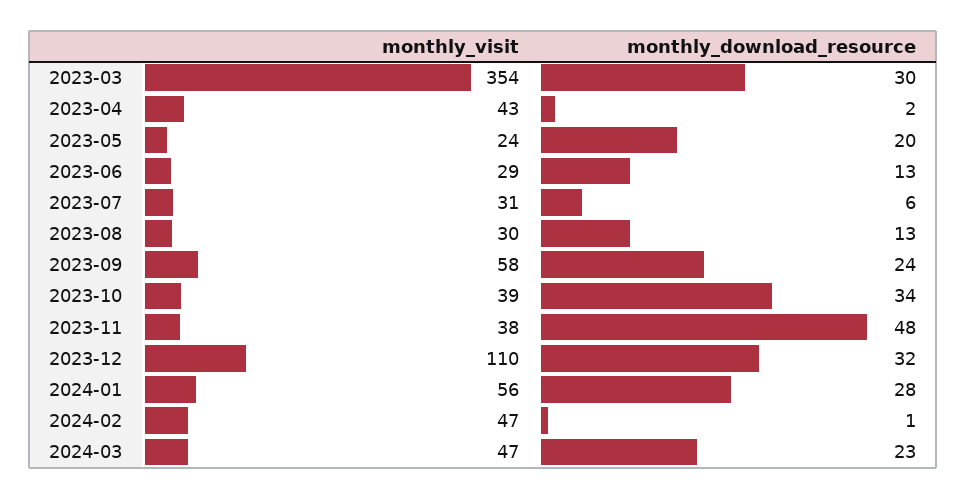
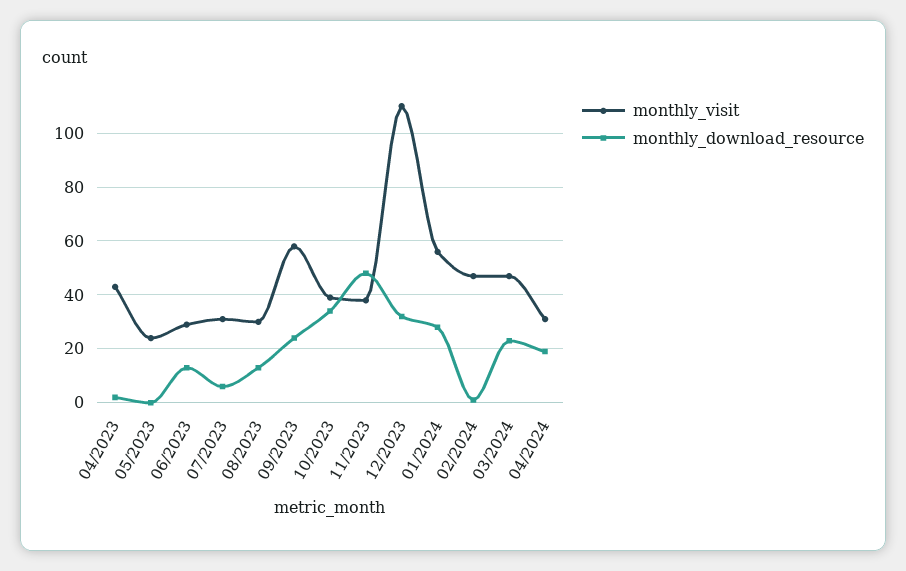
monthly_visit, 2023-03: 354 -> none
monthly_download_resource, 2023-03: 30 -> none
monthly_download_resource, 2023-05: 20 -> 0
monthly_visit, 04/2024: none -> 30
monthly_download_resource, 04/2024: none -> 20

